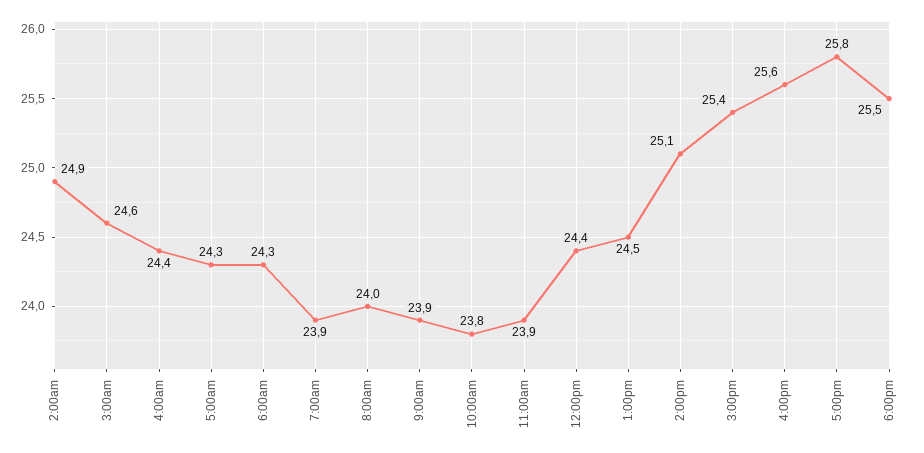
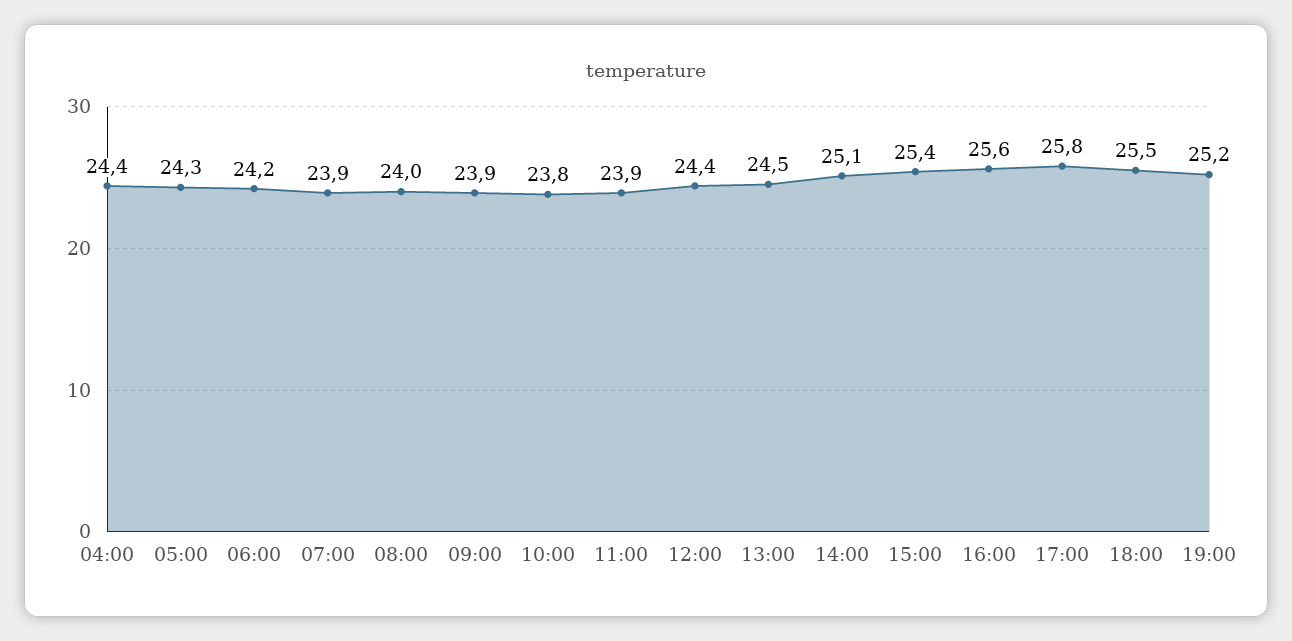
2:00am: 24.9 -> none
3:00am: 24.6 -> none
6:00am: 24.3 -> 24.2
19:00: none -> 25.2

